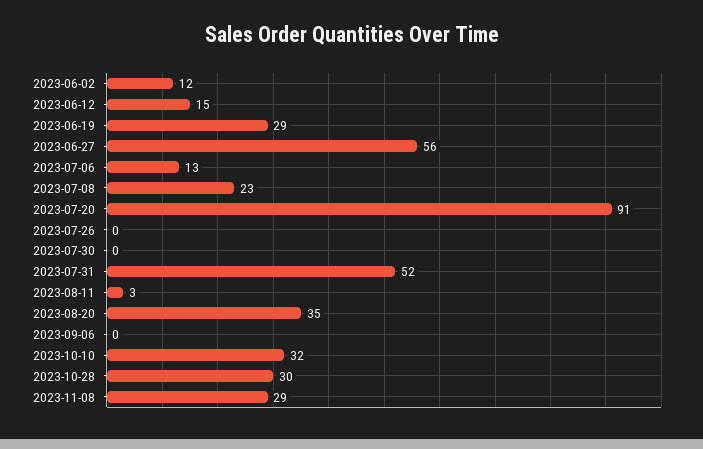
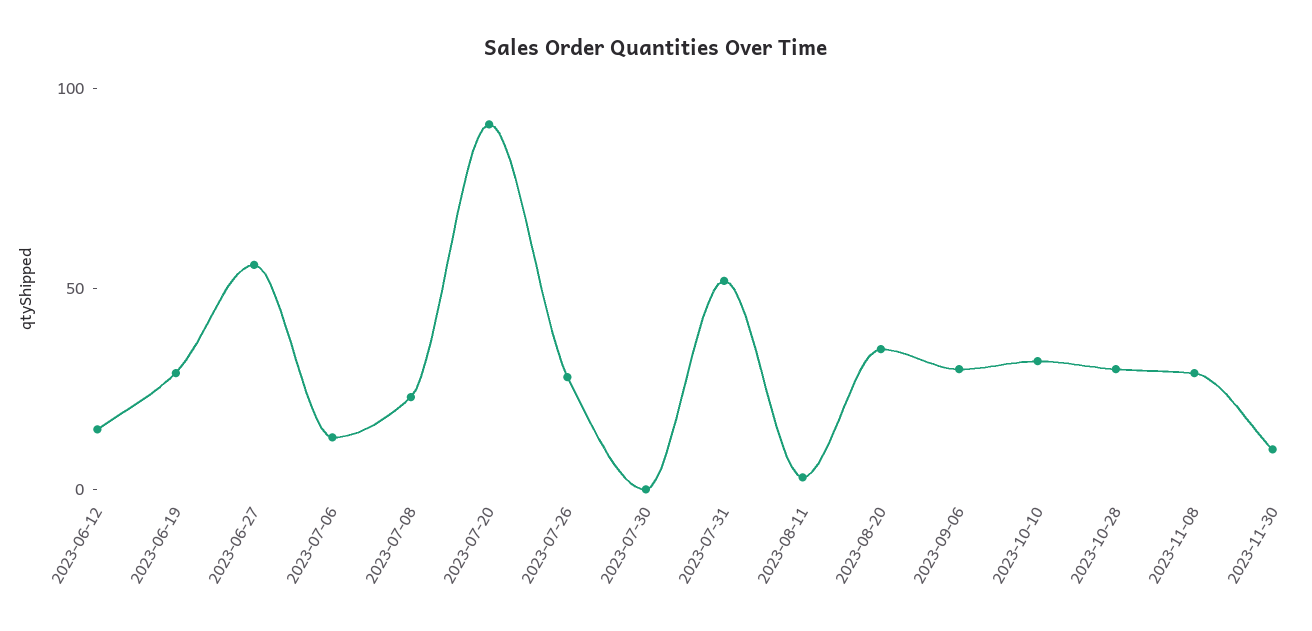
2023-06-02: 12 -> none
2023-07-26: 0 -> 30
2023-09-06: 0 -> 30
2023-11-30: none -> 10

